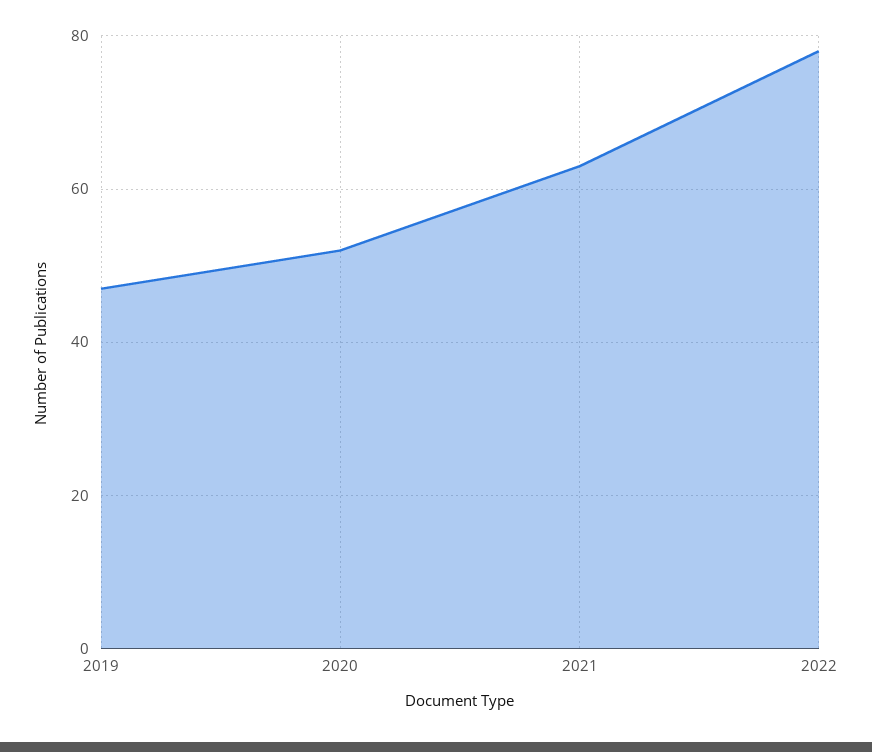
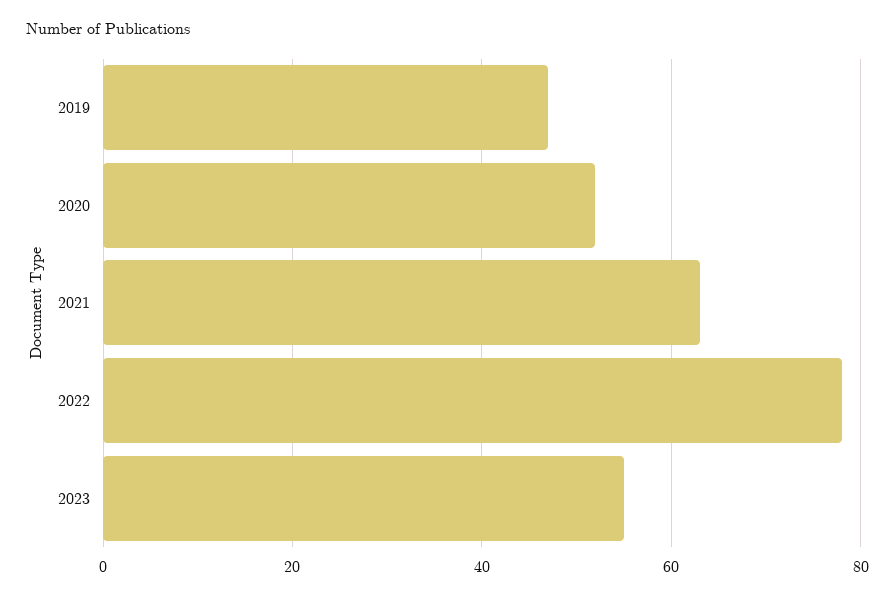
2023: none -> 55

